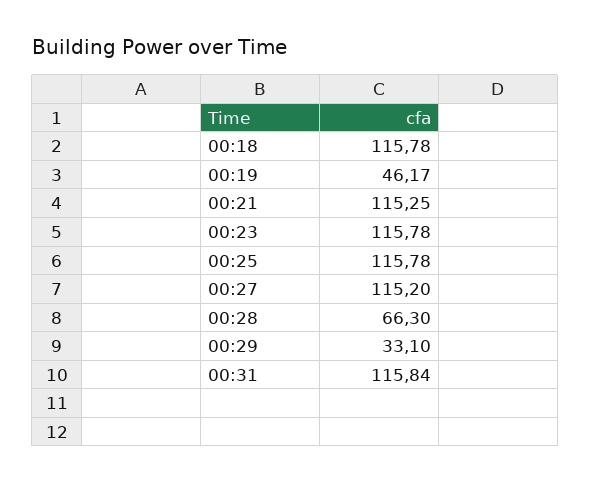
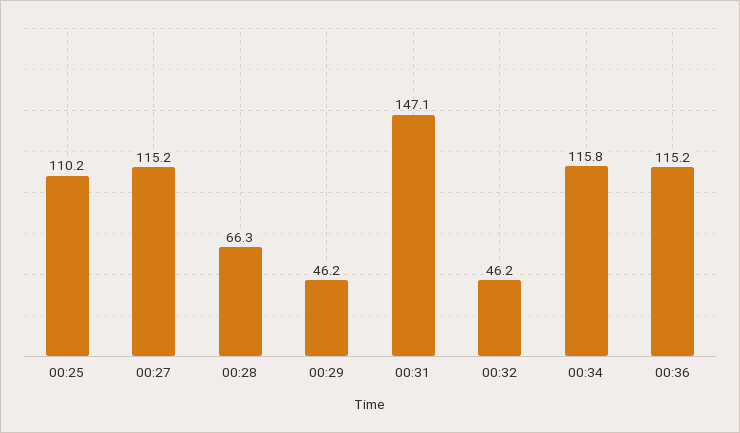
00:18: 115.78 -> none
00:19: 46.17 -> none
00:21: 115.25 -> none
00:23: 115.78 -> none
00:25: 115.78 -> 110.2
00:29: 33.1 -> 46.2
00:31: 115.84 -> 147.1
00:32: none -> 46.2
00:34: none -> 115.8
00:36: none -> 115.2

